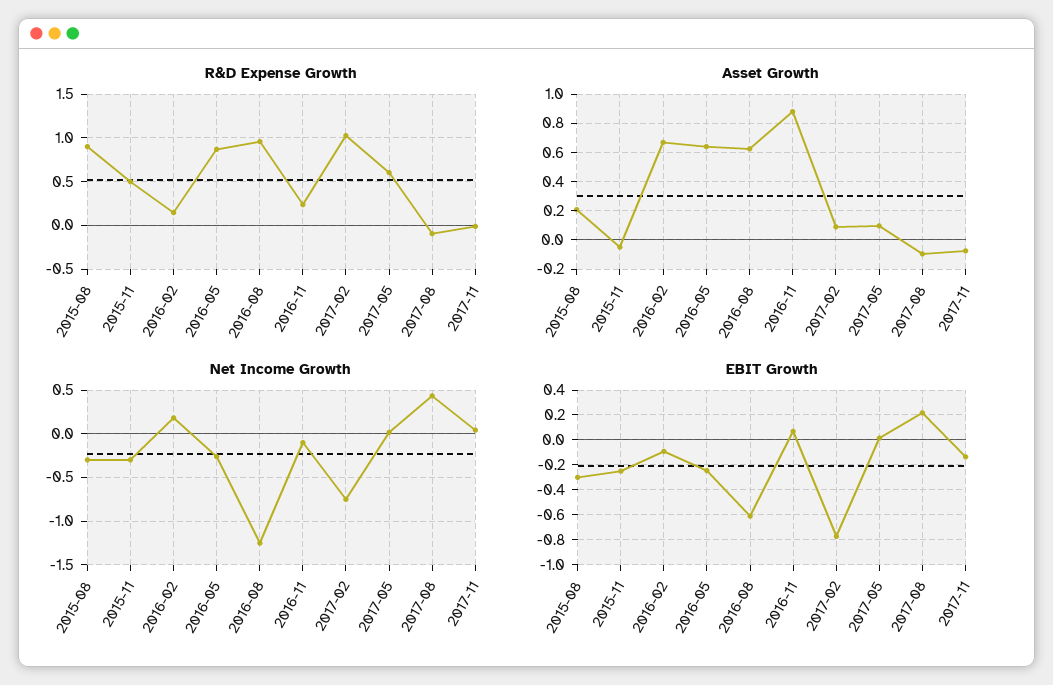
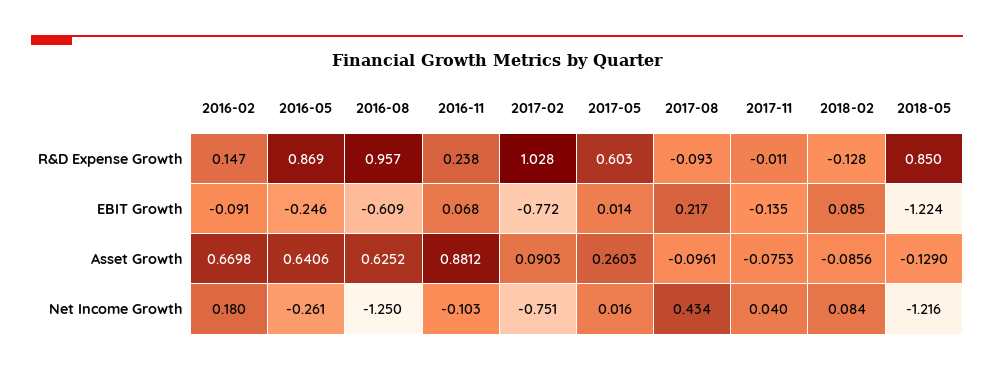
R&D Expense Growth, 2015-08: 0.9 -> none
R&D Expense Growth, 2015-11: 0.5 -> none
Asset Growth, 2015-08: 0.2 -> none
Asset Growth, 2015-11: -0.05 -> none
Asset Growth, 2017-05: 0.1 -> 0.2603
Net Income Growth, 2015-08: -0.3 -> none
Net Income Growth, 2015-11: -0.3 -> none
EBIT Growth, 2015-08: -0.3 -> none
EBIT Growth, 2015-11: -0.25 -> none
R&D Expense Growth, 2018-02: none -> -0.128
R&D Expense Growth, 2018-05: none -> 0.85
EBIT Growth, 2018-02: none -> 0.085
EBIT Growth, 2018-05: none -> -1.224
Asset Growth, 2018-02: none -> -0.0856
Asset Growth, 2018-05: none -> -0.129
Net Income Growth, 2018-02: none -> 0.084
Net Income Growth, 2018-05: none -> -1.216

